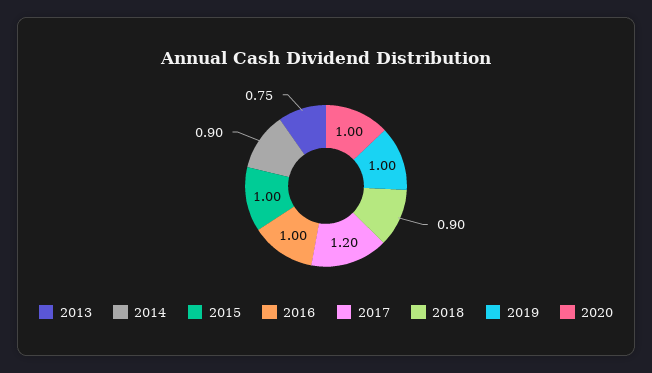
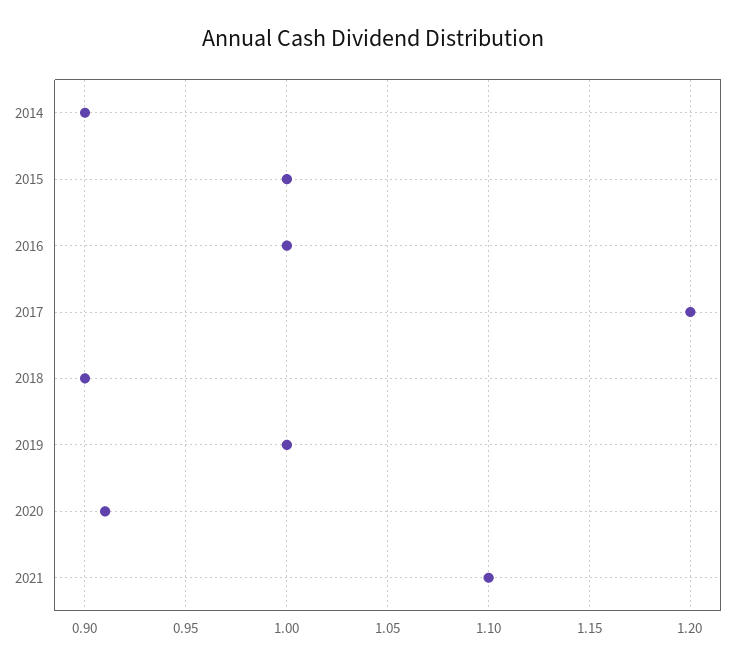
2013: 0.75 -> none
2020: 1 -> 0.91
2021: none -> 1.1

